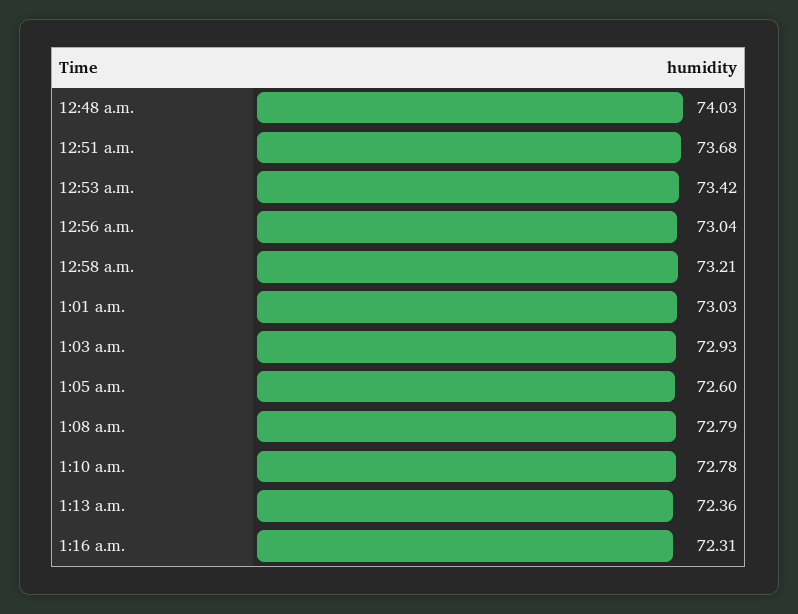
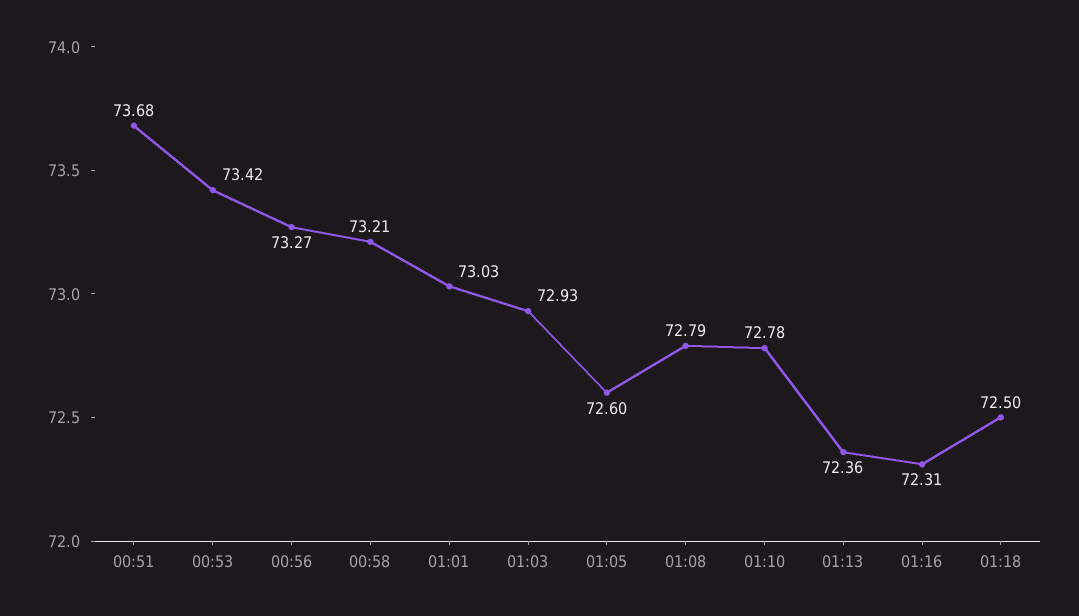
12:48 a.m.: 74.03 -> none
12:56 a.m.: 73.04 -> 73.27
01:18: none -> 72.5

